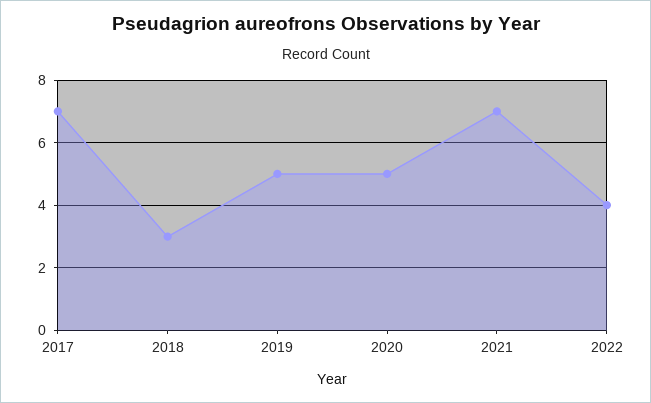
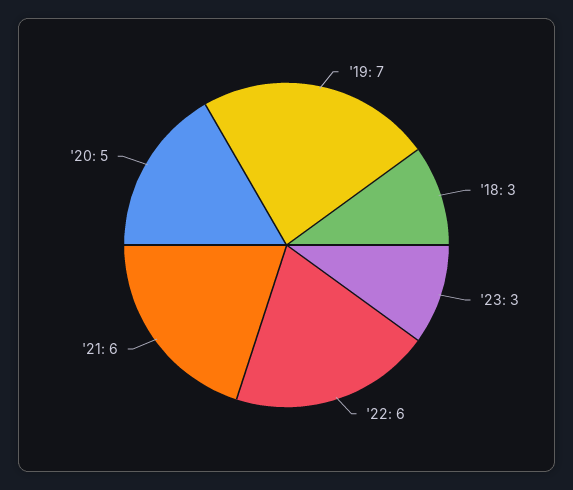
2017: 7 -> none
2019: 5 -> 7
2021: 7 -> 6
2022: 4 -> 6
'23: none -> 3

